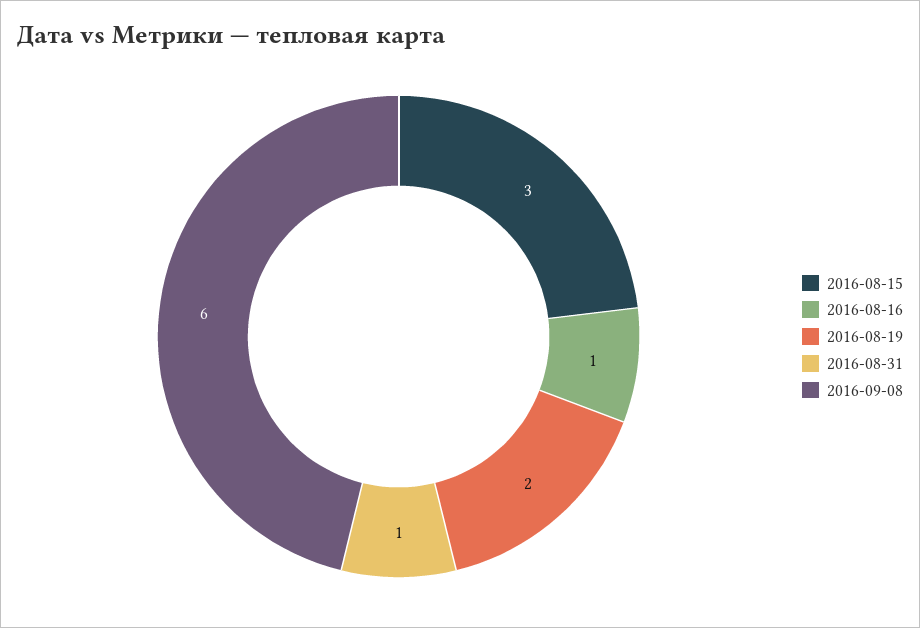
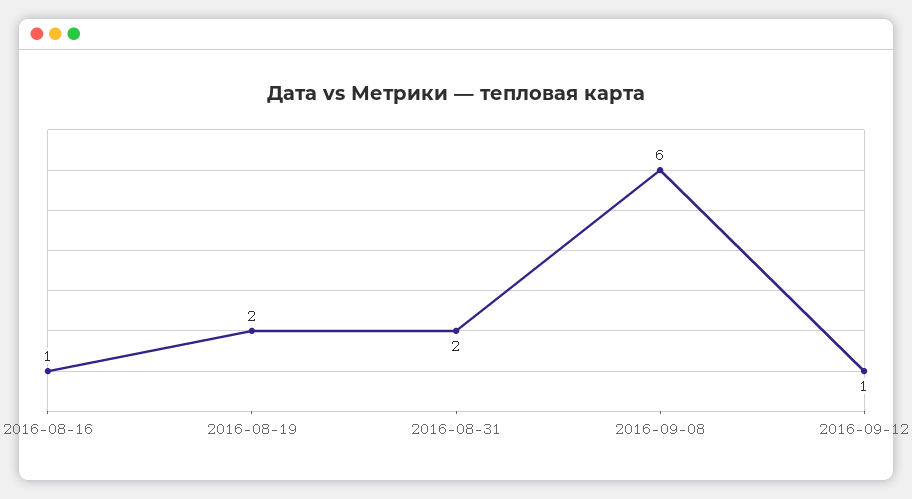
2016-08-15: 3 -> none
2016-08-31: 1 -> 2
2016-09-12: none -> 1

